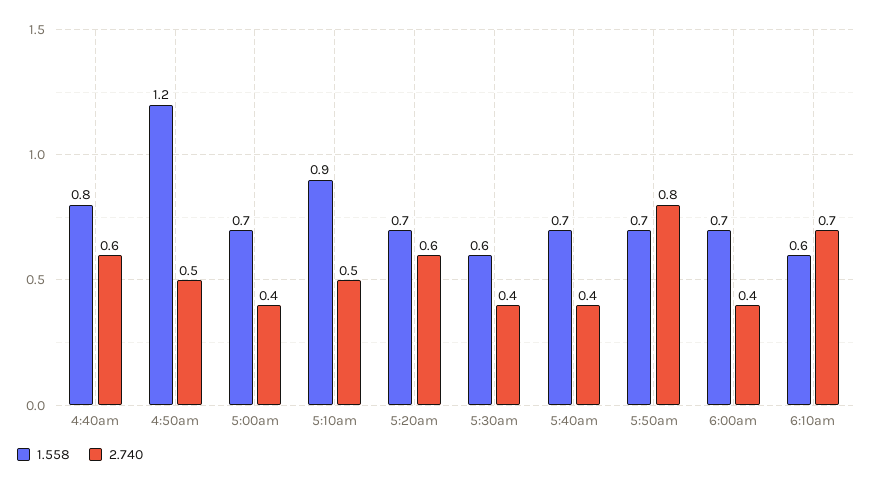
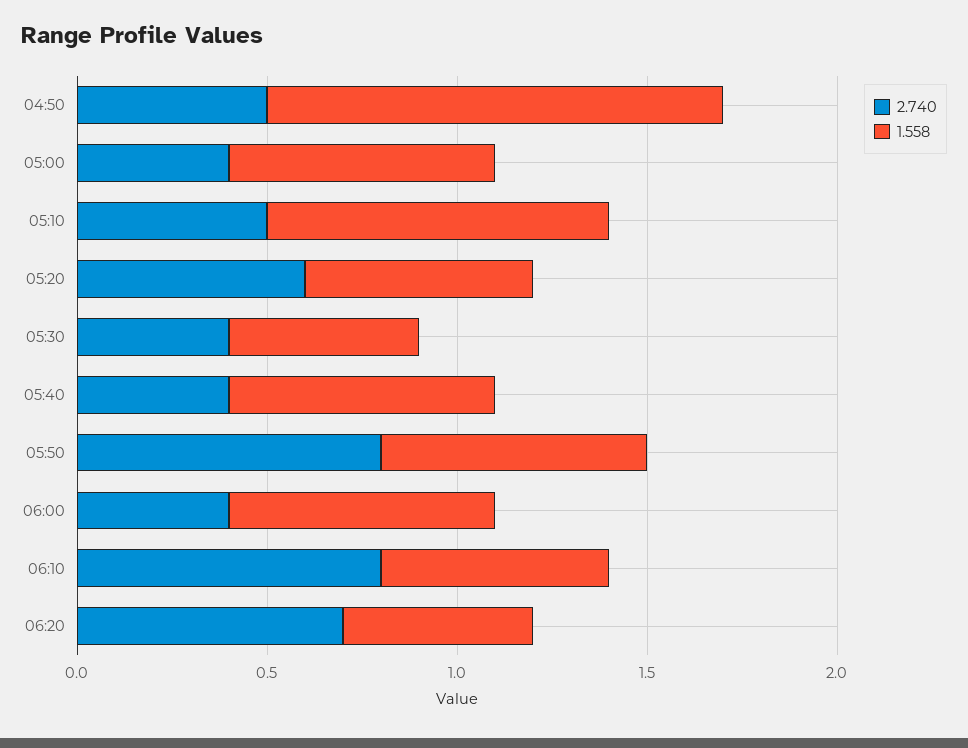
1.558, 4:40am: 0.8 -> none
2.740, 4:40am: 0.6 -> none
1.558, 5:20am: 0.7 -> 0.6
1.558, 5:30am: 0.6 -> 0.5
2.740, 6:10am: 0.7 -> 0.8
2.740, 06:20: none -> 0.7
1.558, 06:20: none -> 0.5

